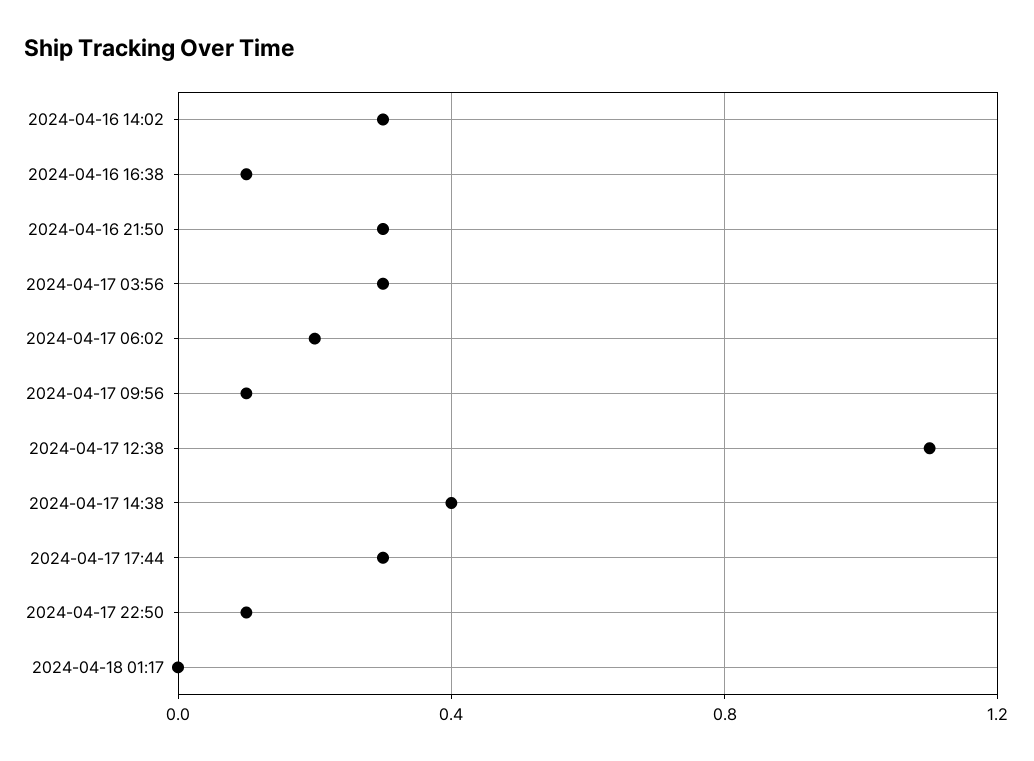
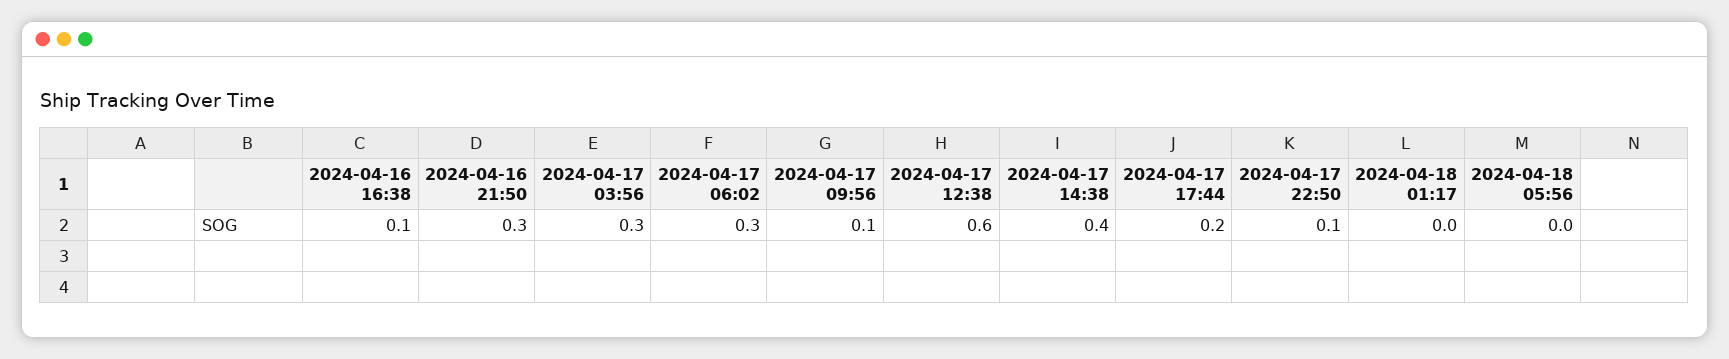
2024-04-16 14:02: 0.3 -> none
2024-04-17 06:02: 0.2 -> 0.3
2024-04-17 12:38: 1.1 -> 0.6
2024-04-17 17:44: 0.3 -> 0.2
2024-04-18 05:56: none -> 0

